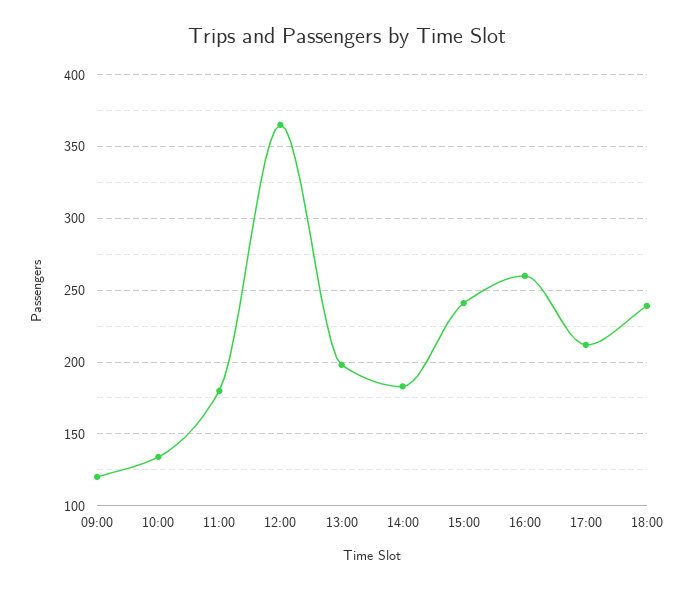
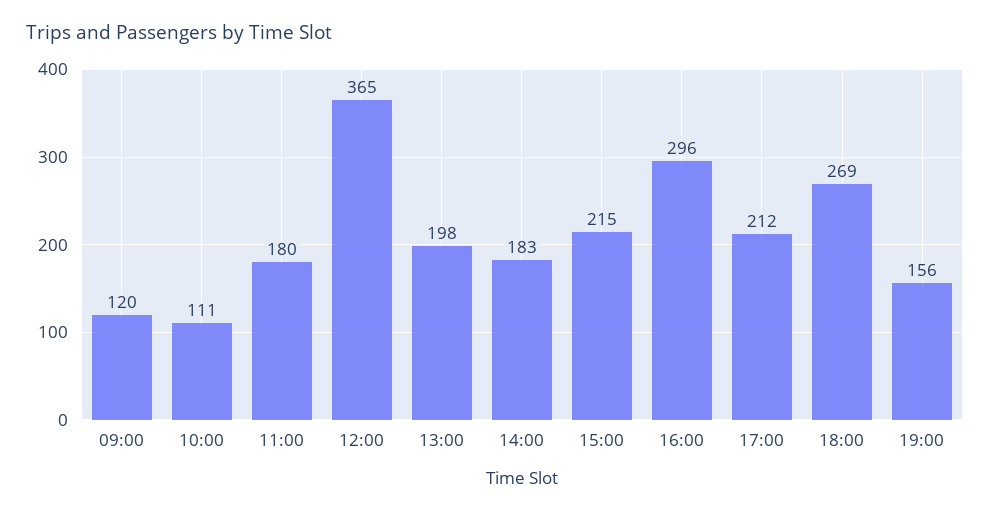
10:00: 135 -> 111
15:00: 240 -> 215
16:00: 260 -> 296
18:00: 240 -> 269
19:00: none -> 156

